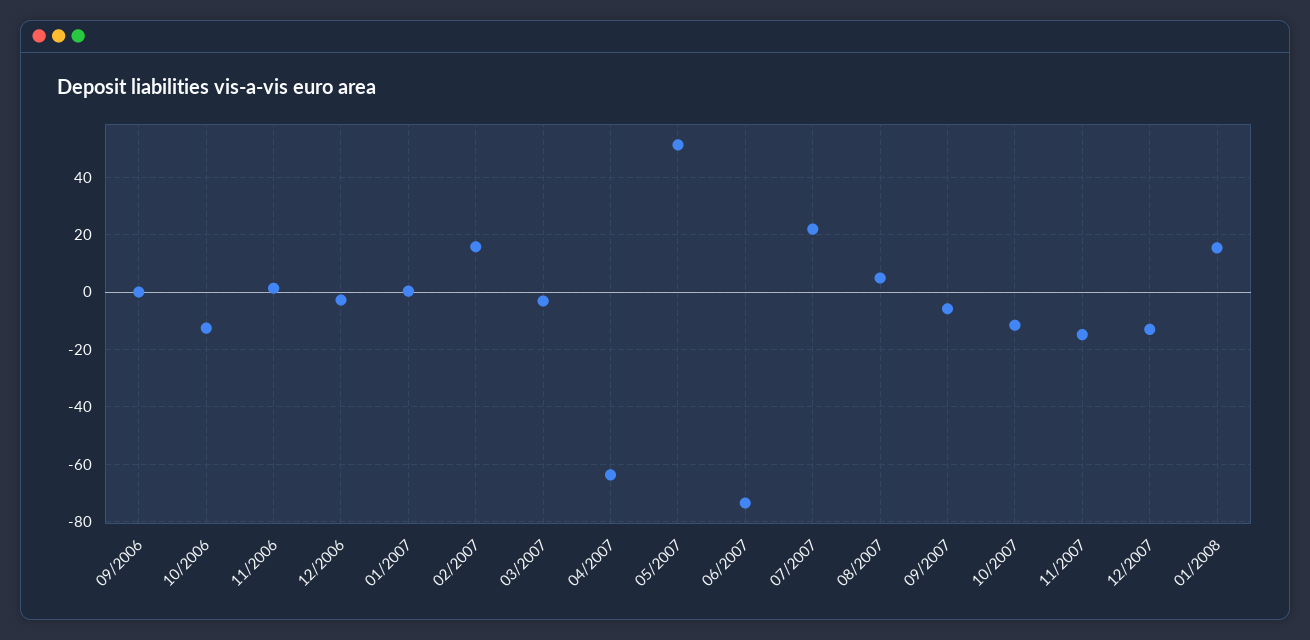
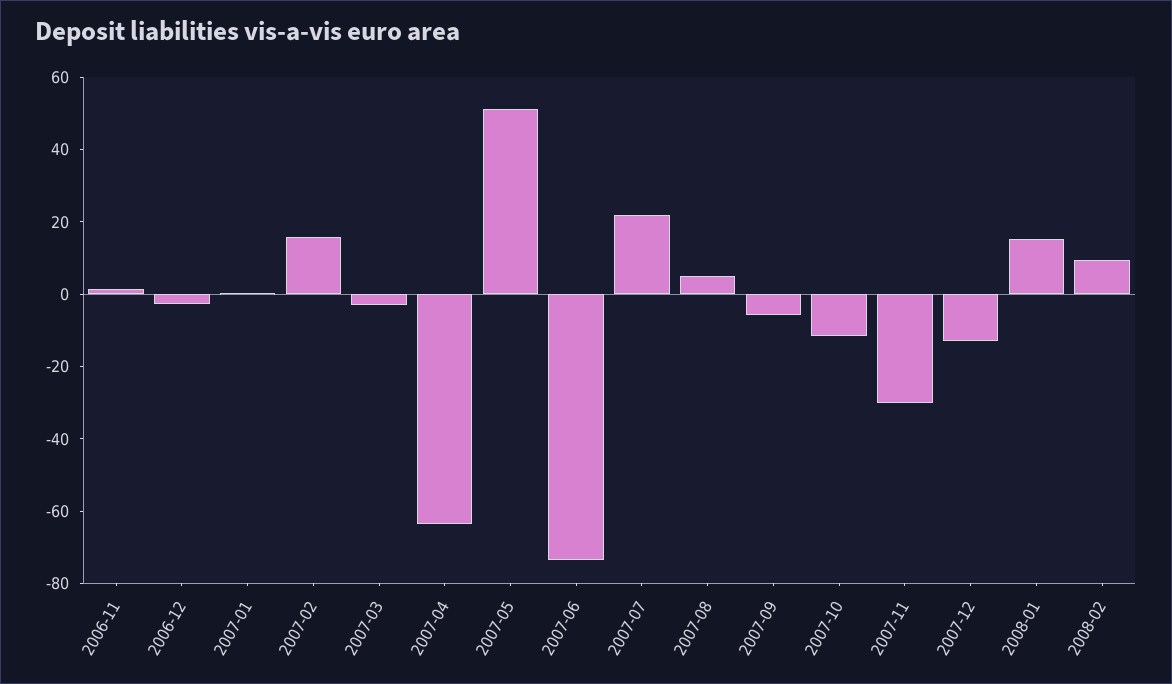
09/2006: 0 -> none
10/2006: -12.5 -> none
11/2007: -15 -> -30
2008-02: none -> 10

